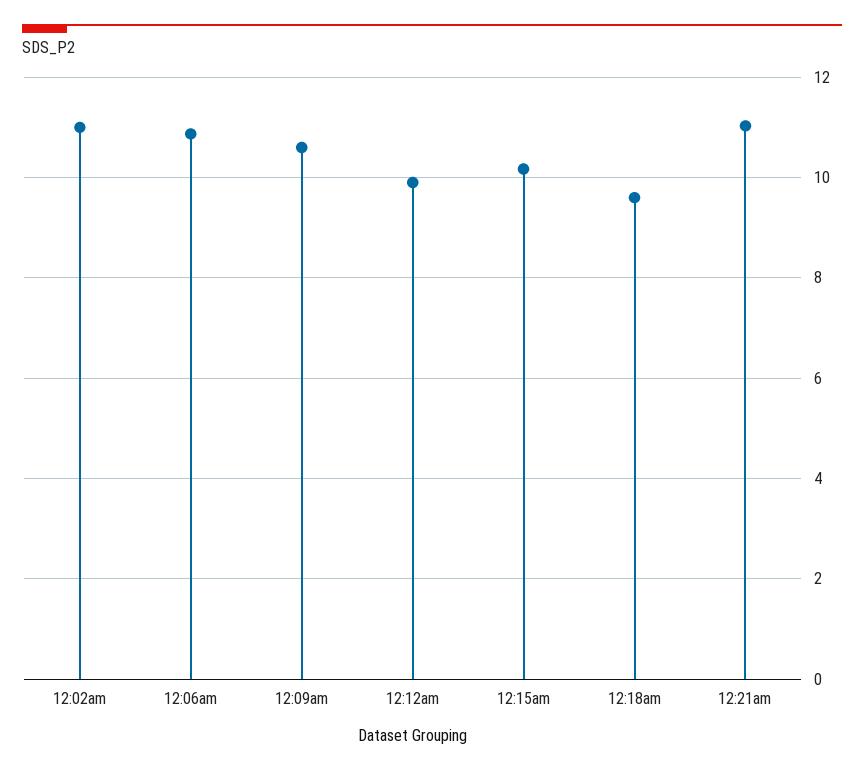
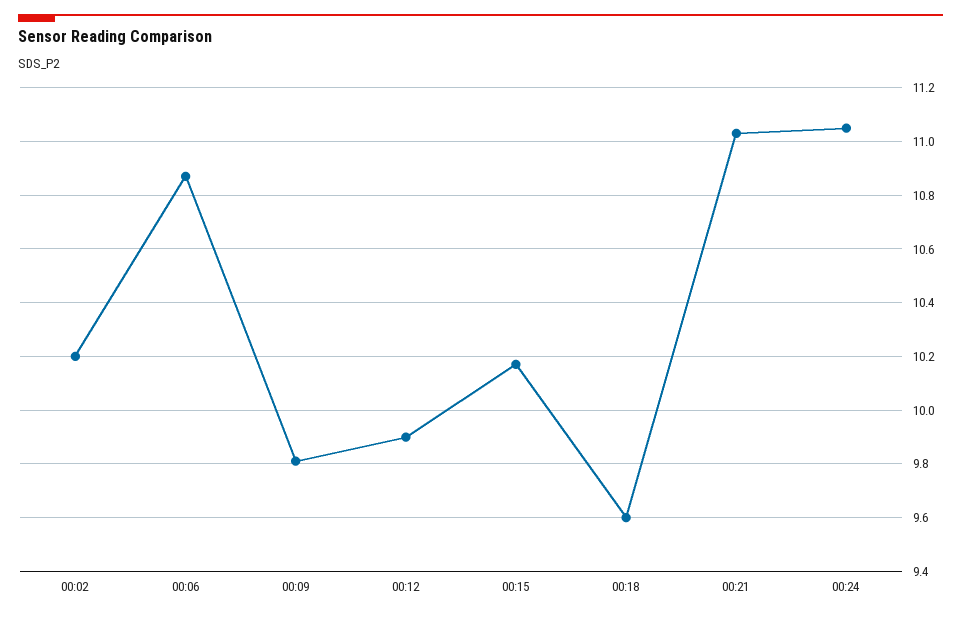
12:02am: 11 -> 10.2
12:09am: 10.6 -> 9.8
00:24: none -> 11.05

